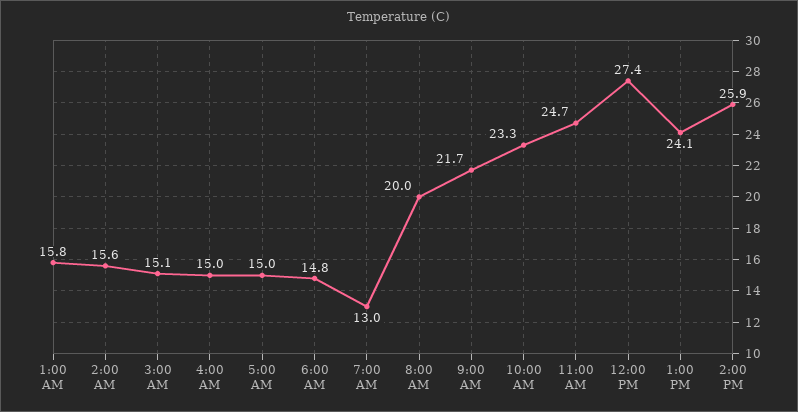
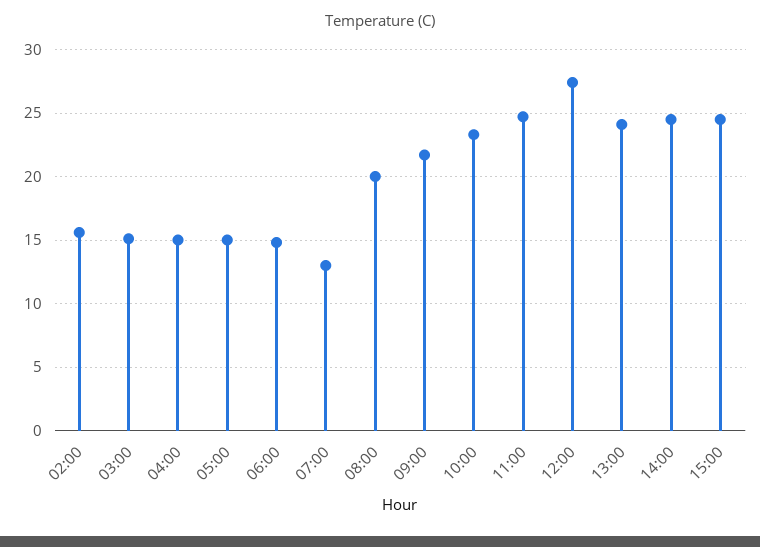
1:00 AM: 15.8 -> none
2:00 PM: 25.9 -> 24.5
15:00: none -> 24.5

